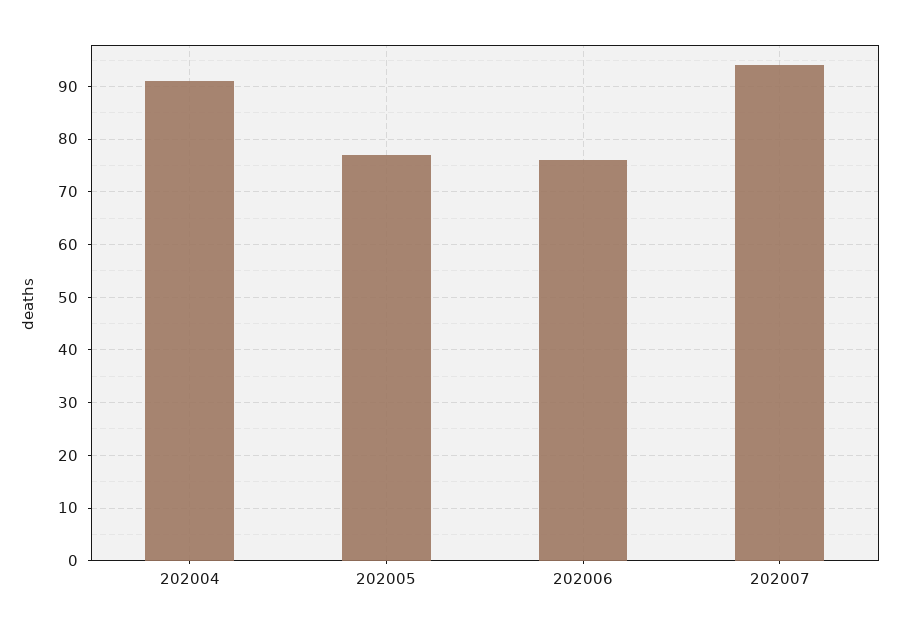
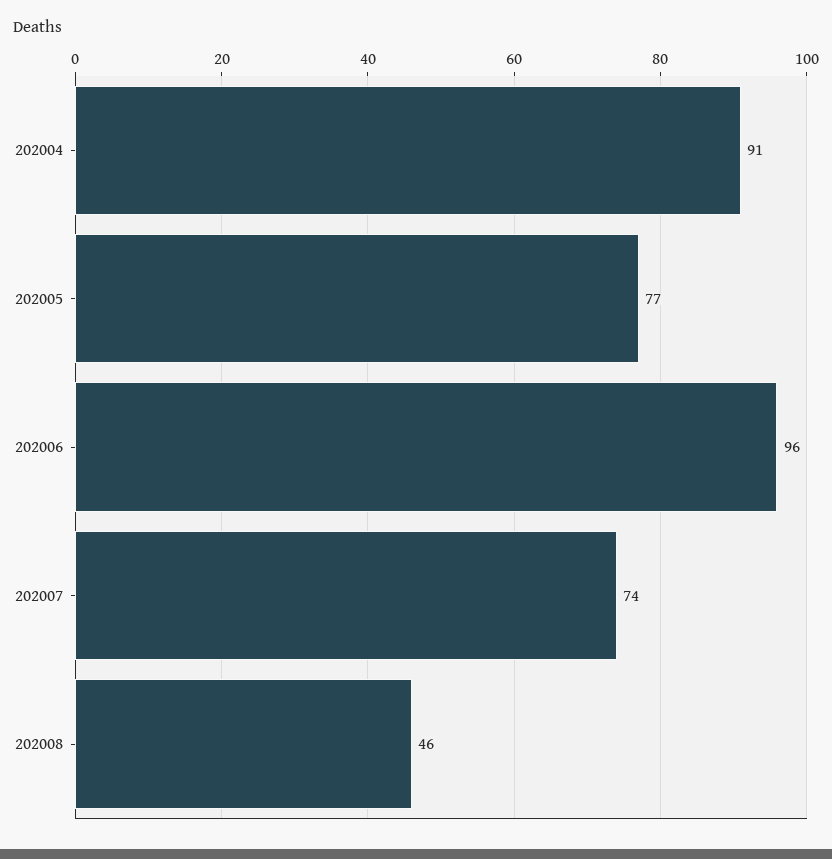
202006: 75 -> 96
202007: 95 -> 74
202008: none -> 46

